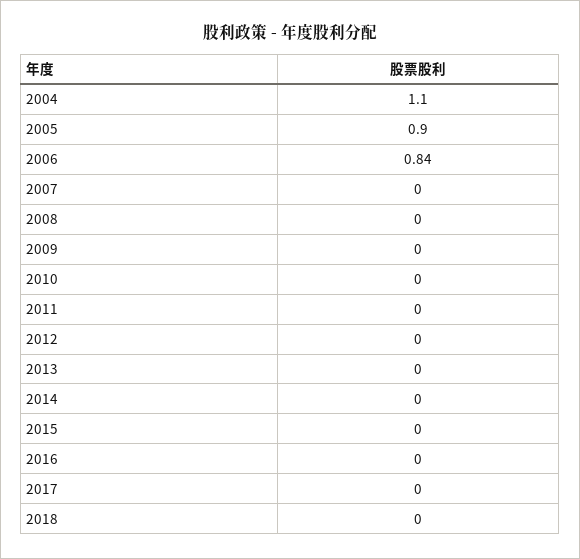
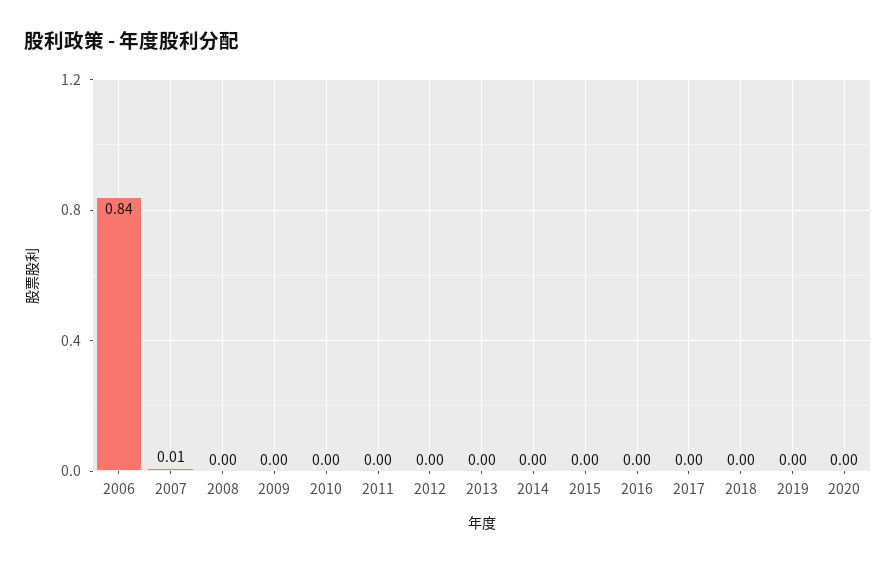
2004: 1.1 -> none
2005: 0.9 -> none
2007: 0 -> 0.01
2019: none -> 0
2020: none -> 0

